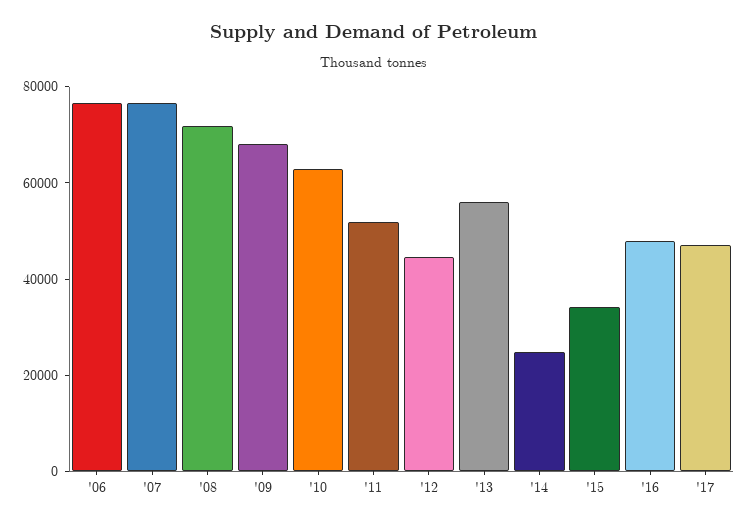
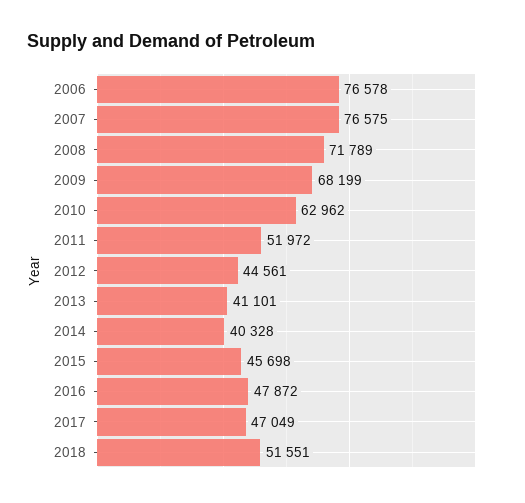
'13: 55000 -> 41101
'14: 25000 -> 40328
'15: 35000 -> 45698
2018: none -> 51551

